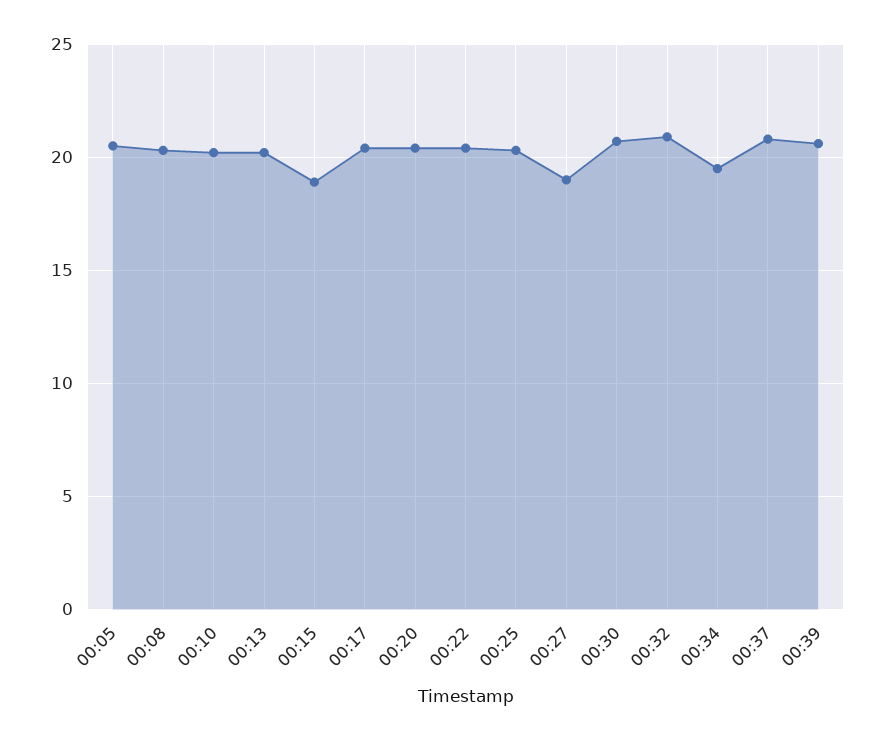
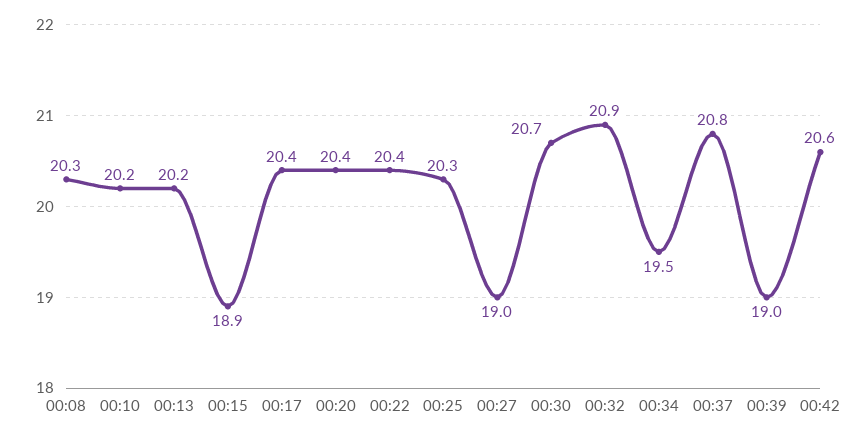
00:05: 20.5 -> none
00:39: 20.5 -> 19
00:42: none -> 20.6

